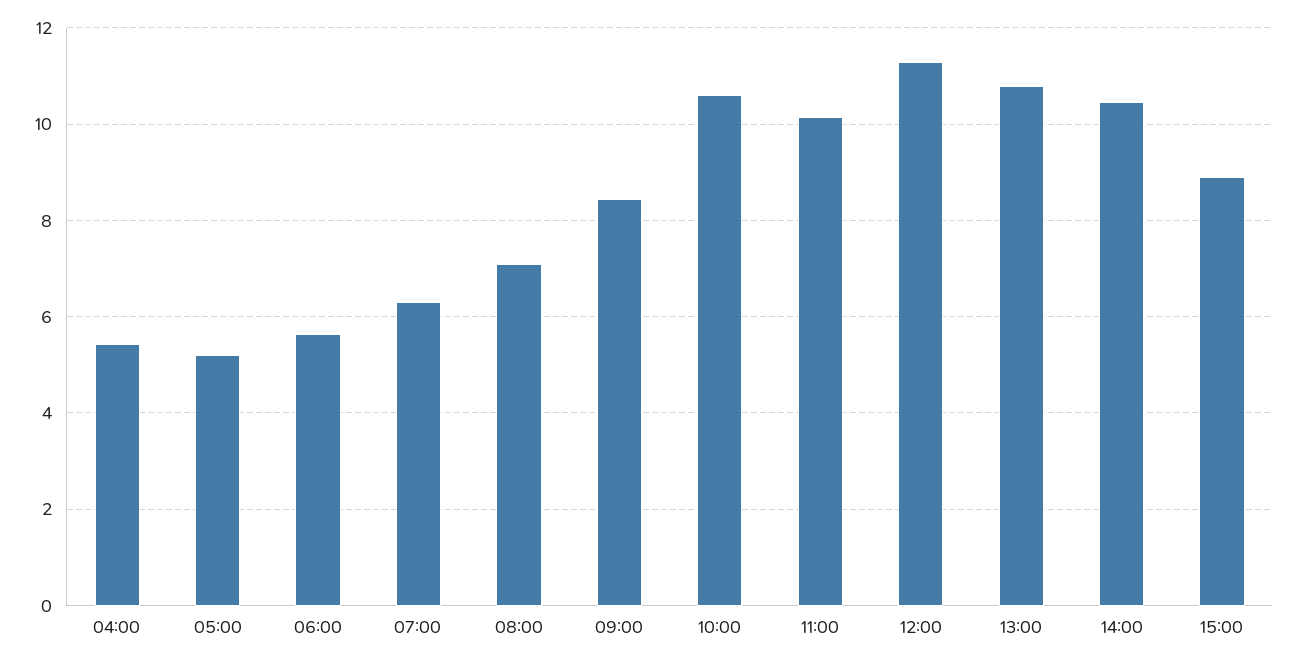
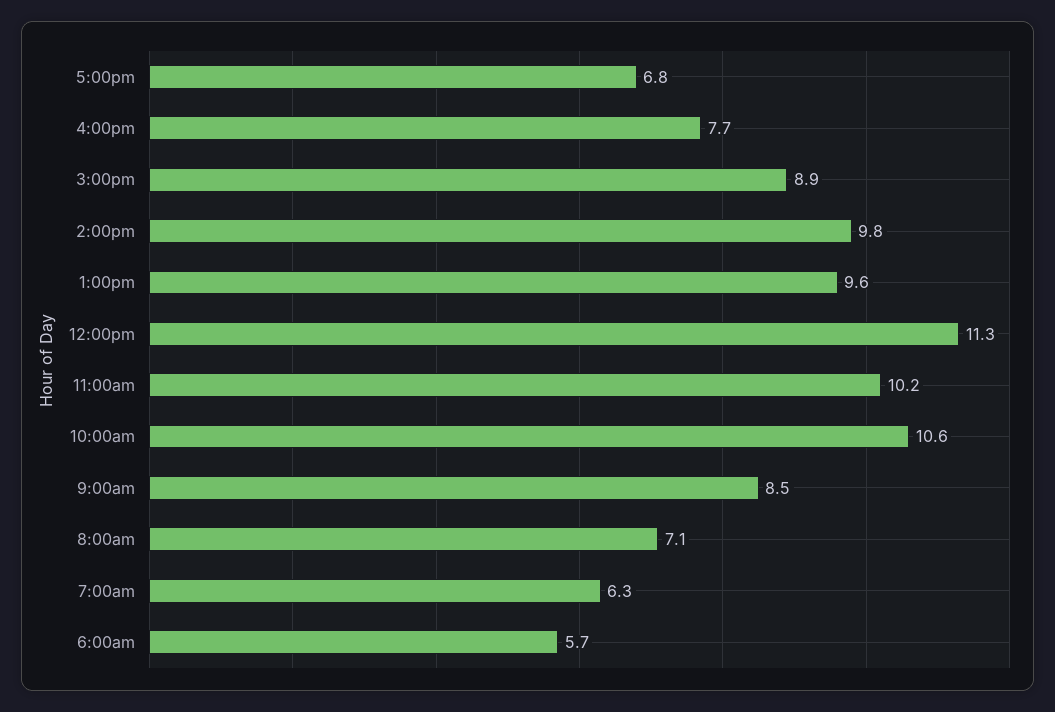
04:00: 5.4 -> none
05:00: 5.2 -> none
13:00: 10.8 -> 9.6
14:00: 10.4 -> 9.8
5:00pm: none -> 6.8
4:00pm: none -> 7.7

